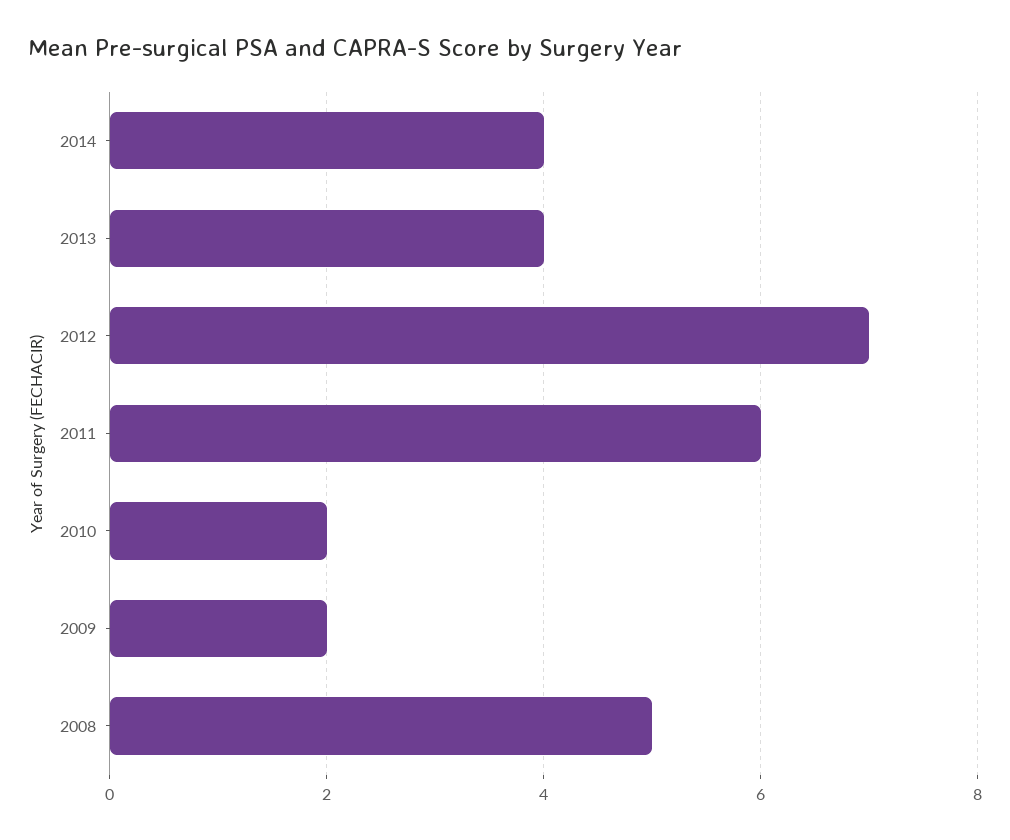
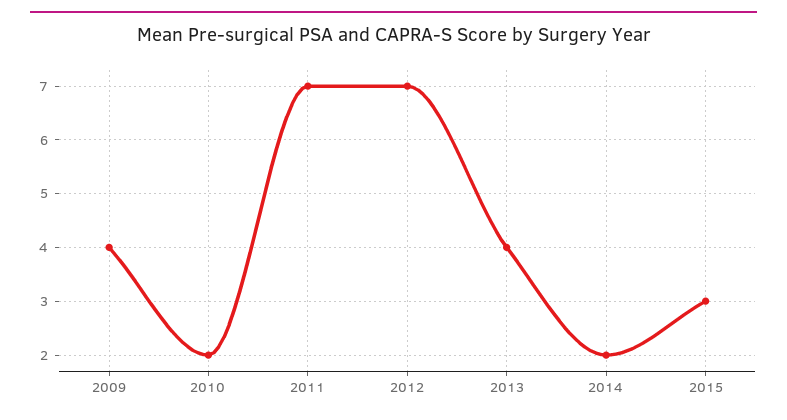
2014: 4 -> 2
2011: 6 -> 7
2009: 2 -> 4
2008: 5 -> none
2015: none -> 3

